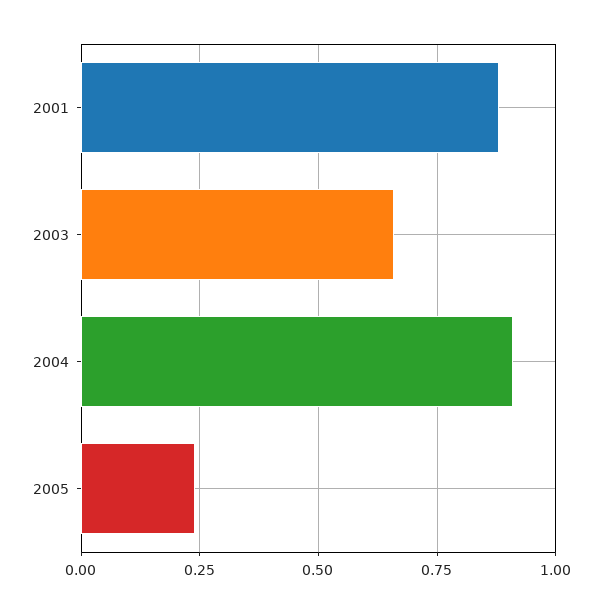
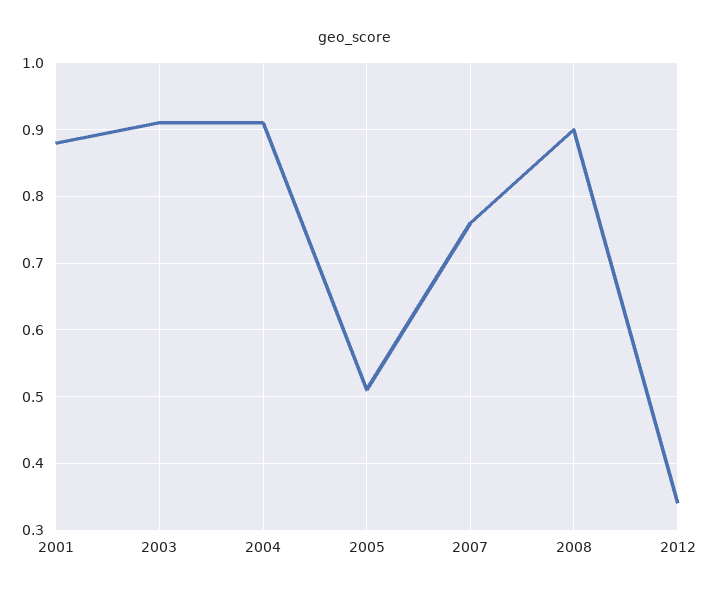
2003: 0.65 -> 0.91
2005: 0.25 -> 0.51
2007: none -> 0.76
2008: none -> 0.9
2012: none -> 0.34

